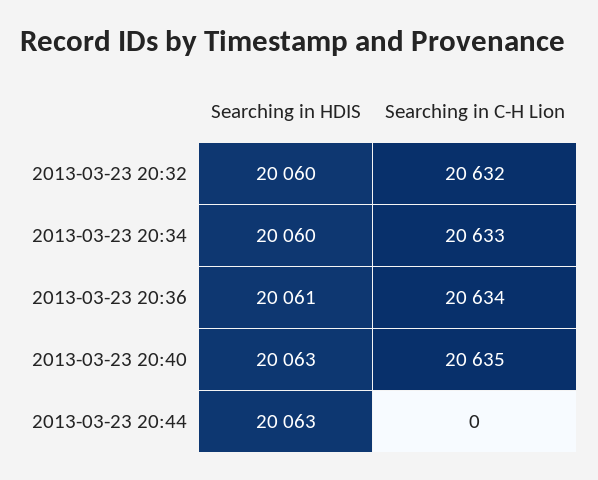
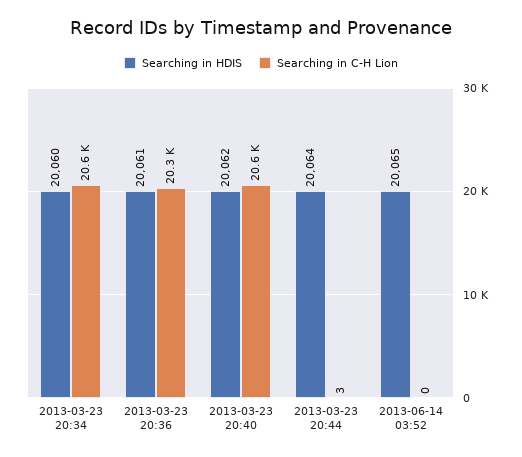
Searching in HDIS, 2013-03-23 20:32: 20060 -> none
Searching in C-H Lion, 2013-03-23 20:32: 20632 -> none
Searching in C-H Lion, 2013-03-23 20:36: 20634 -> 20300
Searching in HDIS, 2013-03-23 20:40: 20063 -> 20062
Searching in HDIS, 2013-03-23 20:44: 20063 -> 20064
Searching in C-H Lion, 2013-03-23 20:44: 0 -> 3
Searching in HDIS, 2013-06-14 03:52: none -> 20065
Searching in C-H Lion, 2013-06-14 03:52: none -> 0

